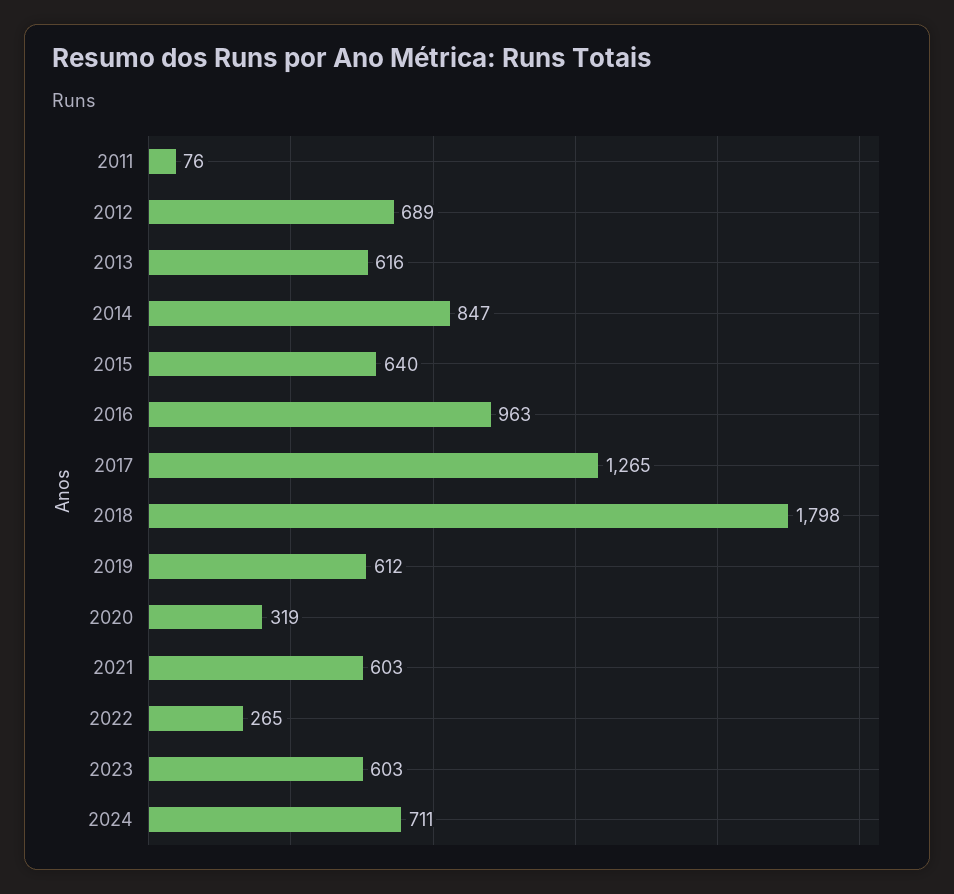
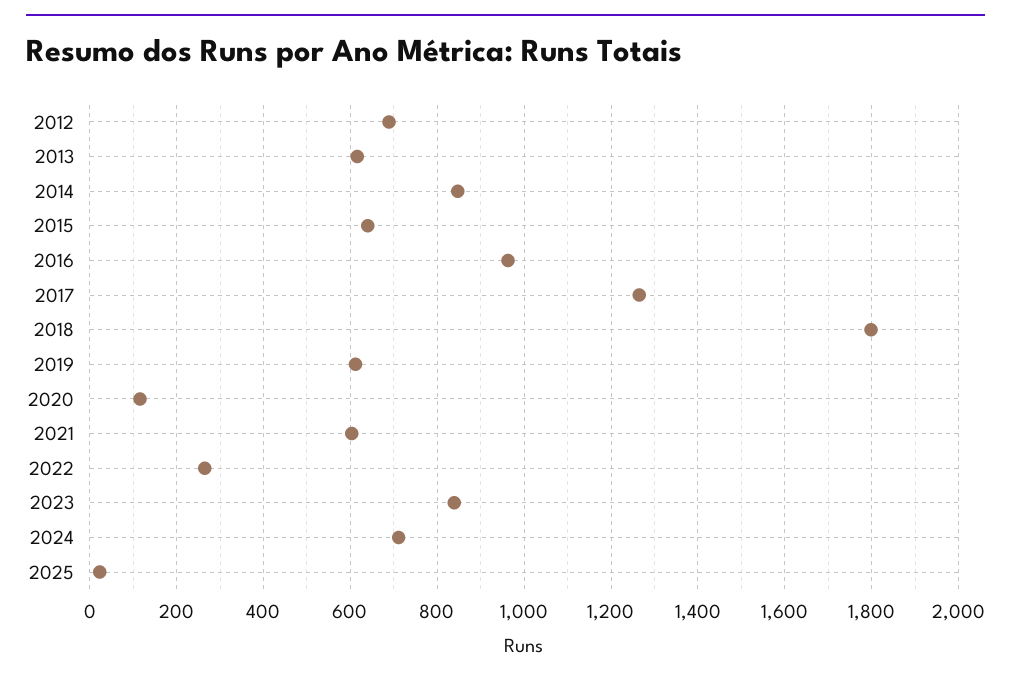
2011: 76 -> none
2020: 319 -> 120
2023: 603 -> 840
2025: none -> 20

